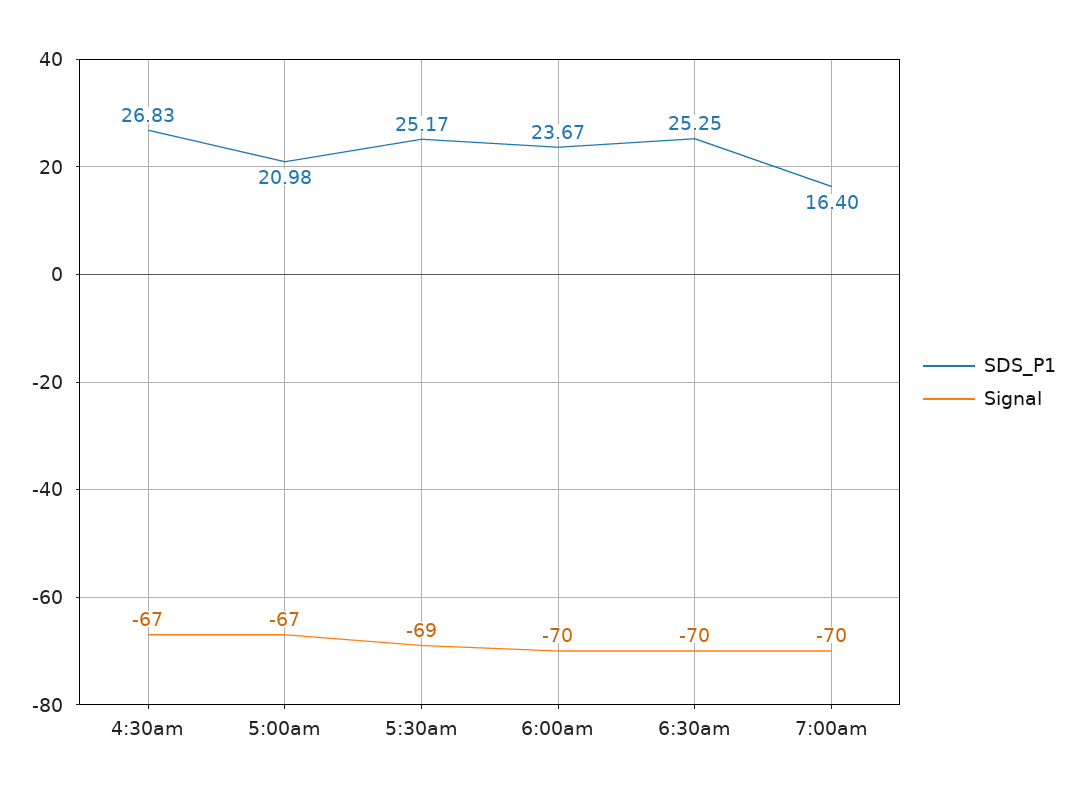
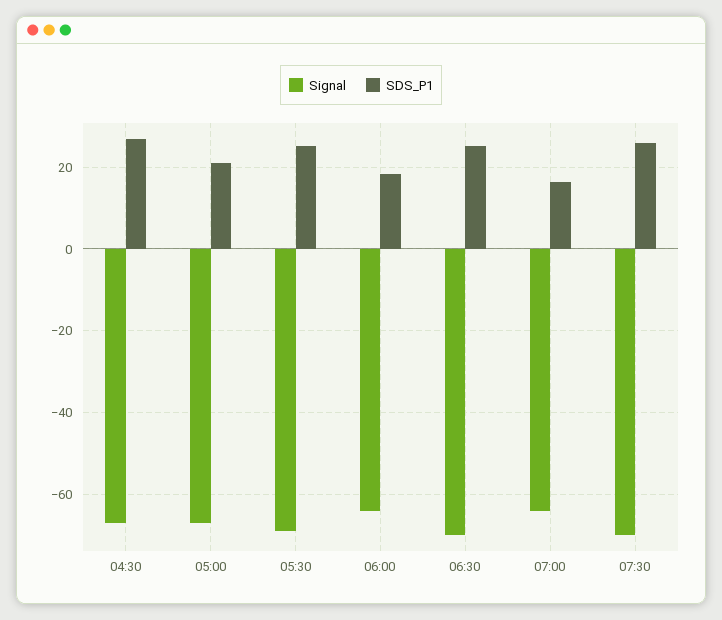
SDS_P1, 6:00am: 23.67 -> 18
Signal, 6:00am: -70 -> -64
Signal, 7:00am: -70 -> -64
Signal, 07:30: none -> -70
SDS_P1, 07:30: none -> 26

